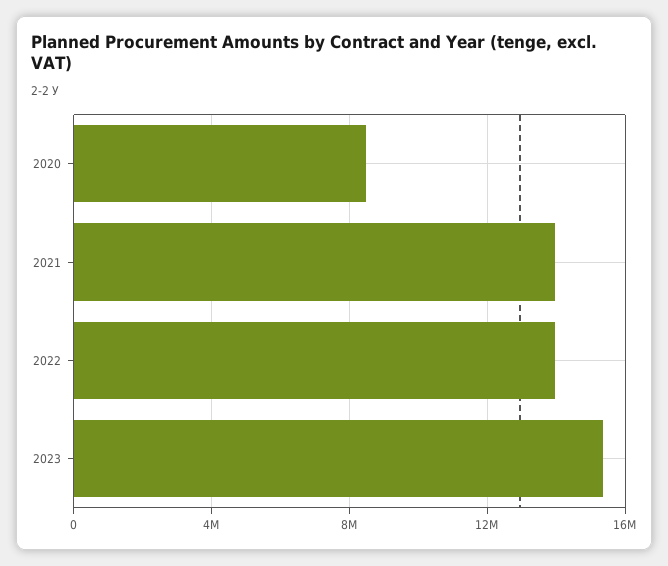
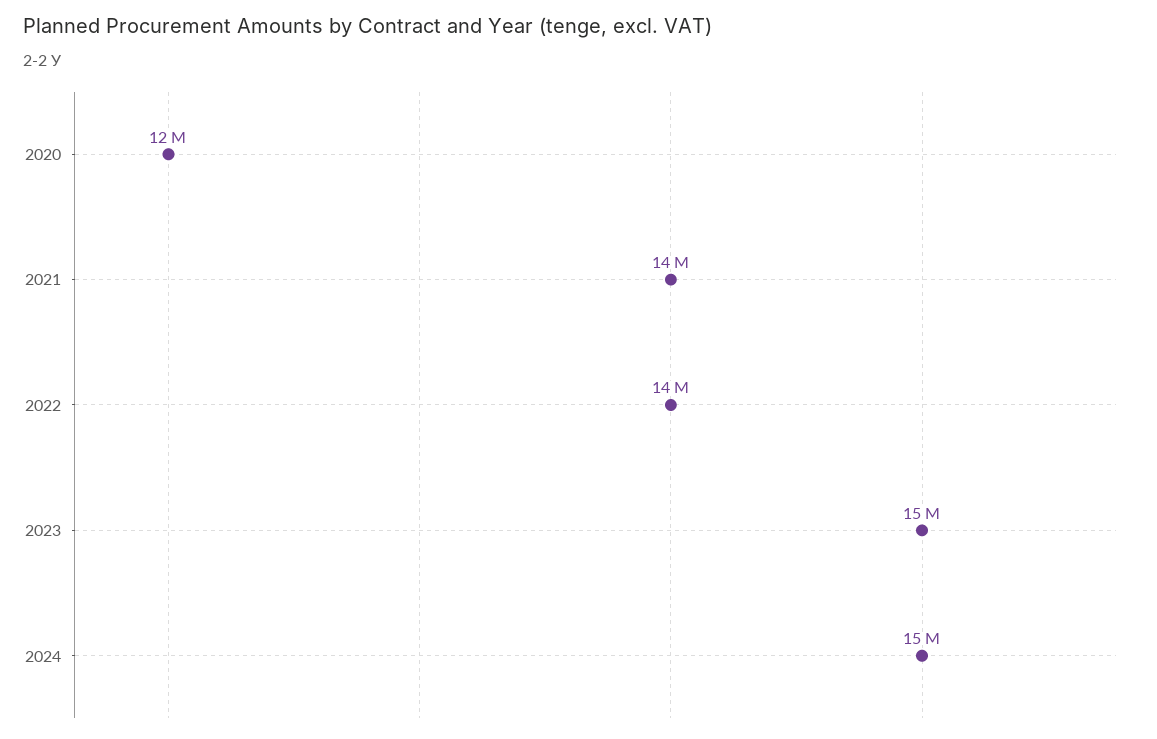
2020: 8500000 -> 12000000
2024: none -> 15000000

